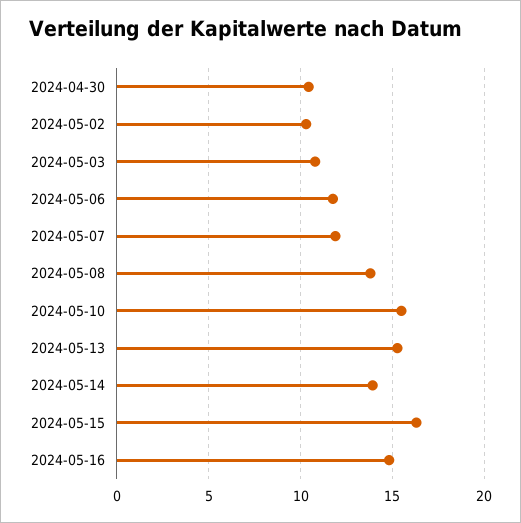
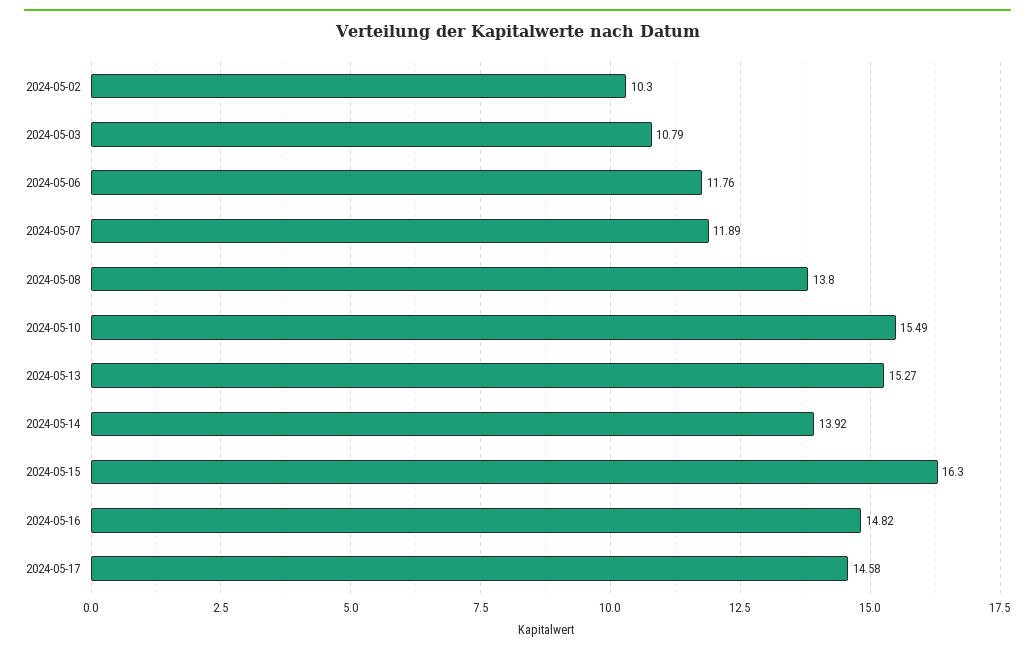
2024-04-30: 10.5 -> none
2024-05-17: none -> 14.58

